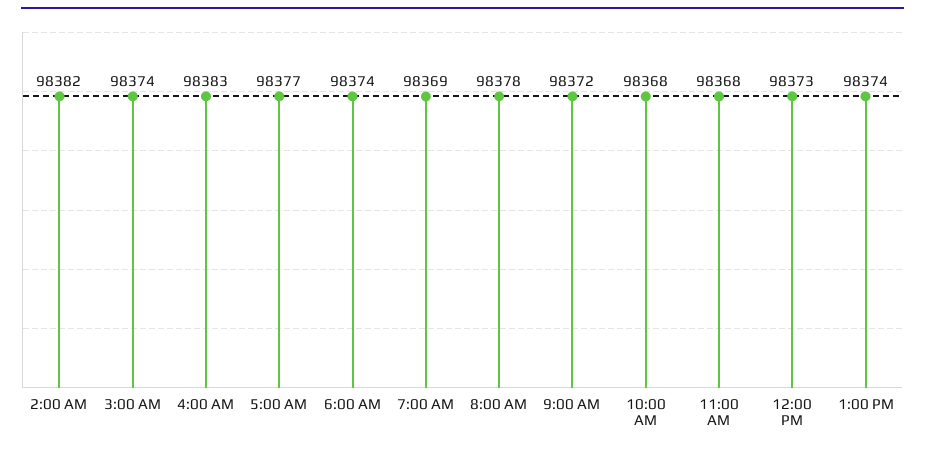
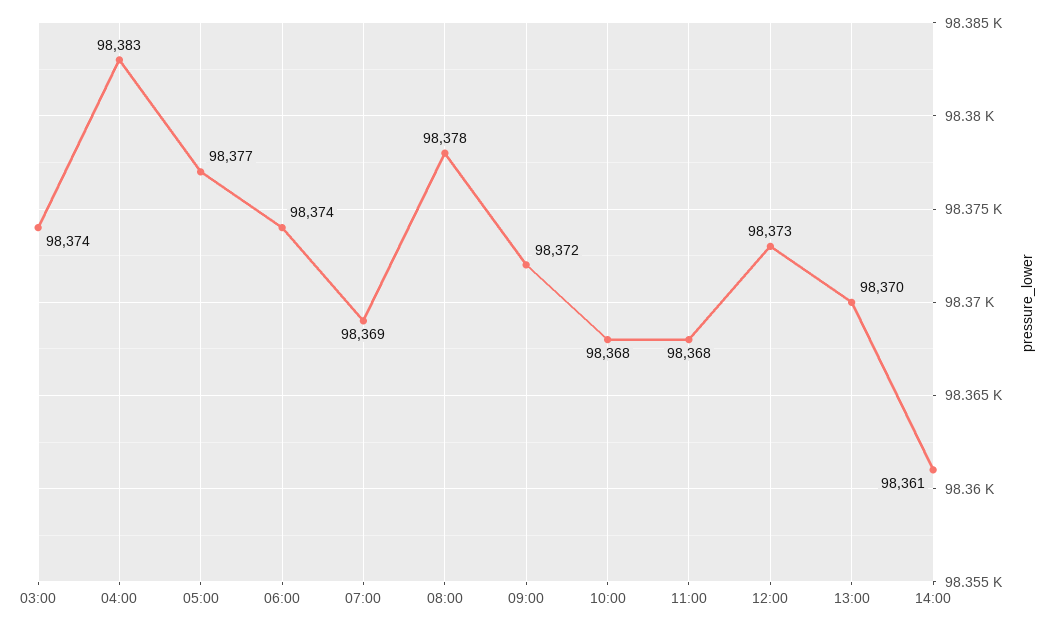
2:00 AM: 98382 -> none
1:00 PM: 98374 -> 98370
14:00: none -> 98361

